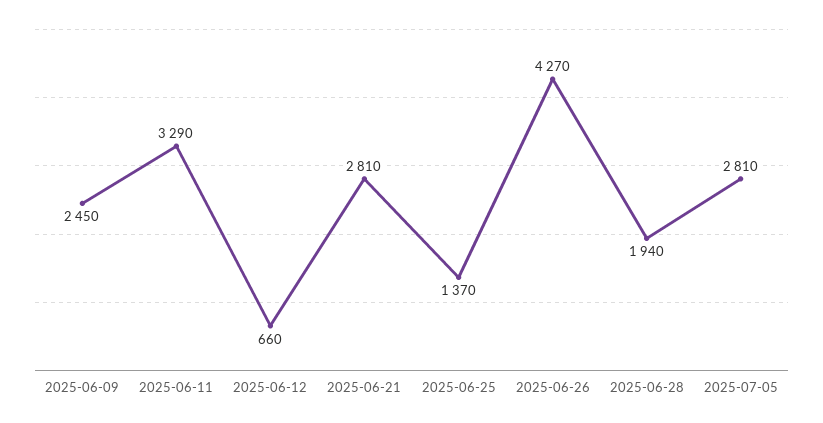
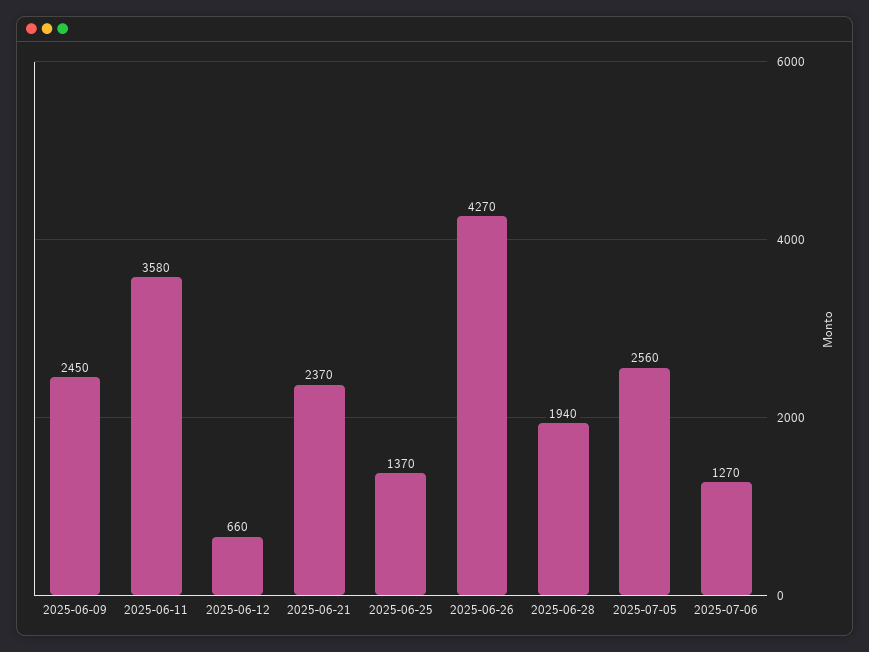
2025-06-11: 3290 -> 3580
2025-06-21: 2810 -> 2370
2025-07-05: 2810 -> 2560
2025-07-06: none -> 1270

